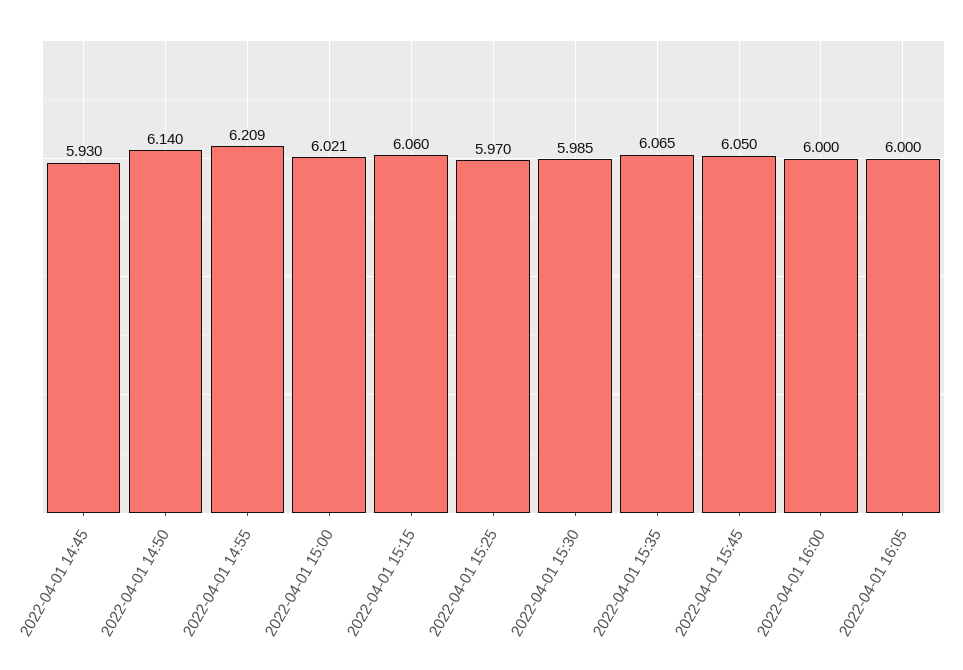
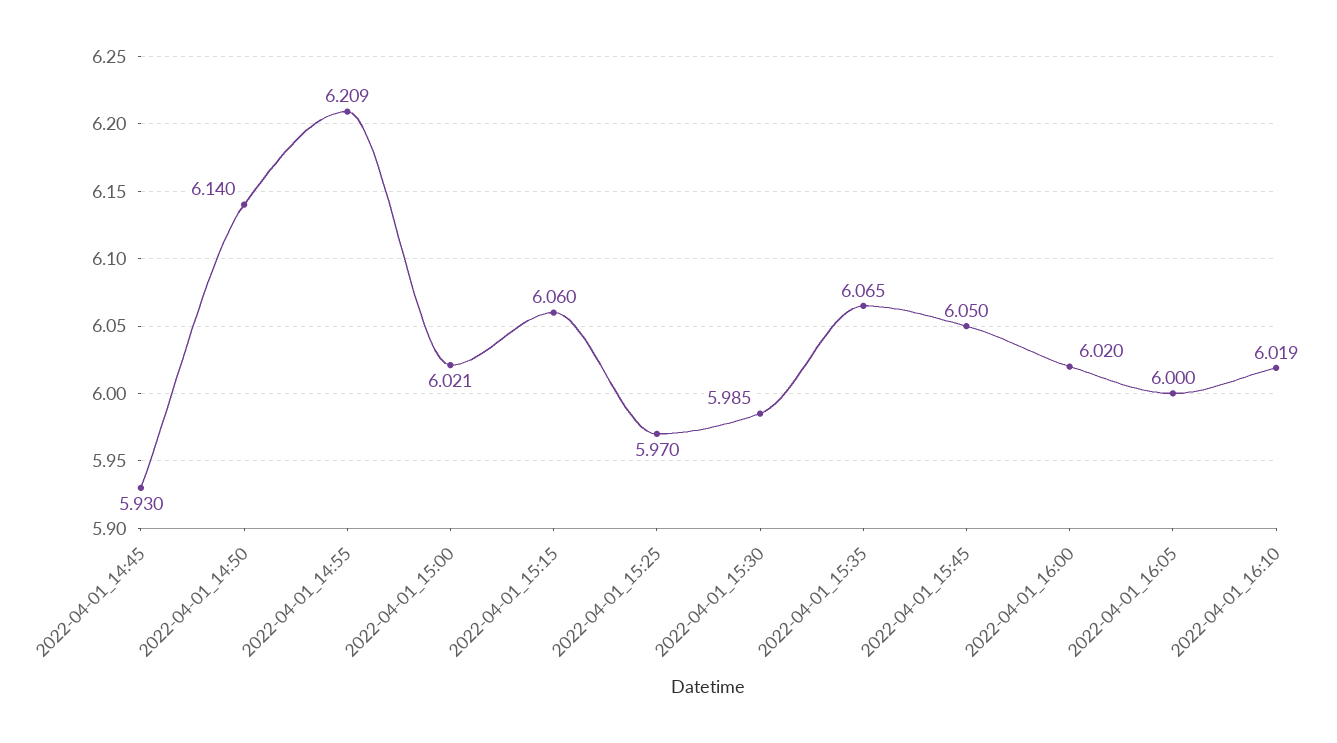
2022-04-01 16:00: 6 -> 6.02
2022-04-01_16:10: none -> 6.019

